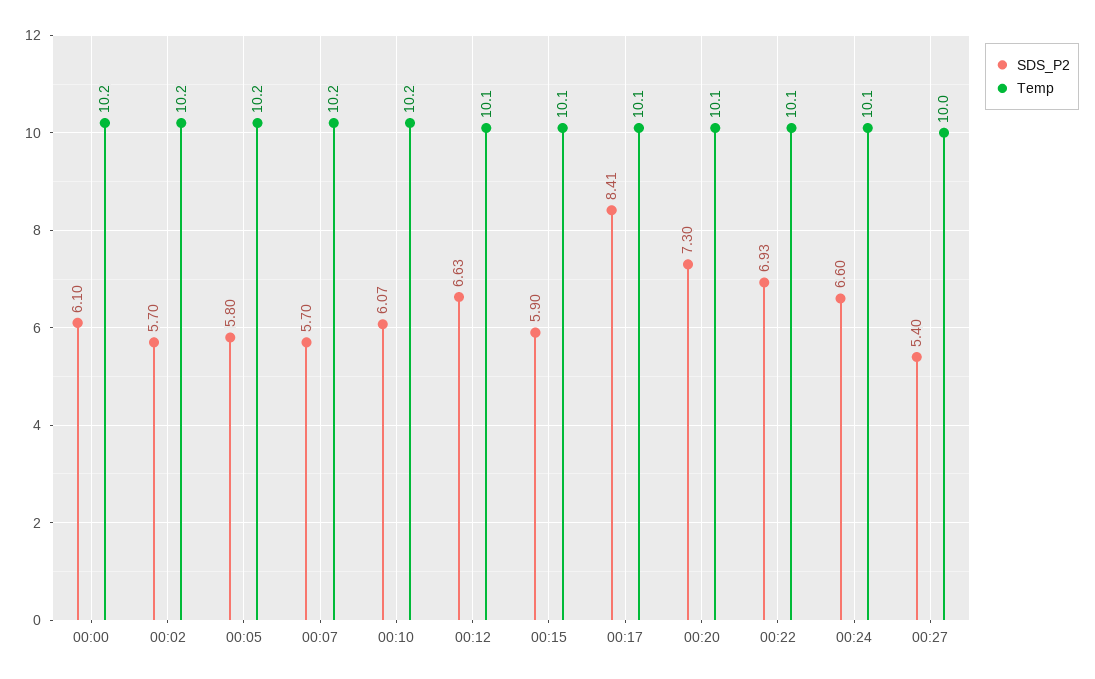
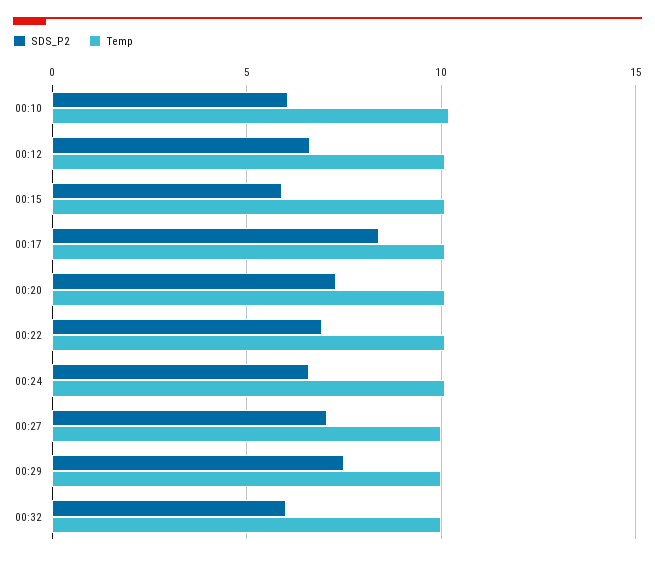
SDS_P2, 00:00: 6.1 -> none
Temp, 00:00: 10.2 -> none
SDS_P2, 00:02: 5.7 -> none
Temp, 00:02: 10.2 -> none
SDS_P2, 00:05: 5.8 -> none
Temp, 00:05: 10.2 -> none
SDS_P2, 00:07: 5.7 -> none
Temp, 00:07: 10.2 -> none
SDS_P2, 00:27: 5.4 -> 7
SDS_P2, 00:29: none -> 7.5
Temp, 00:29: none -> 10
SDS_P2, 00:32: none -> 6
Temp, 00:32: none -> 10

